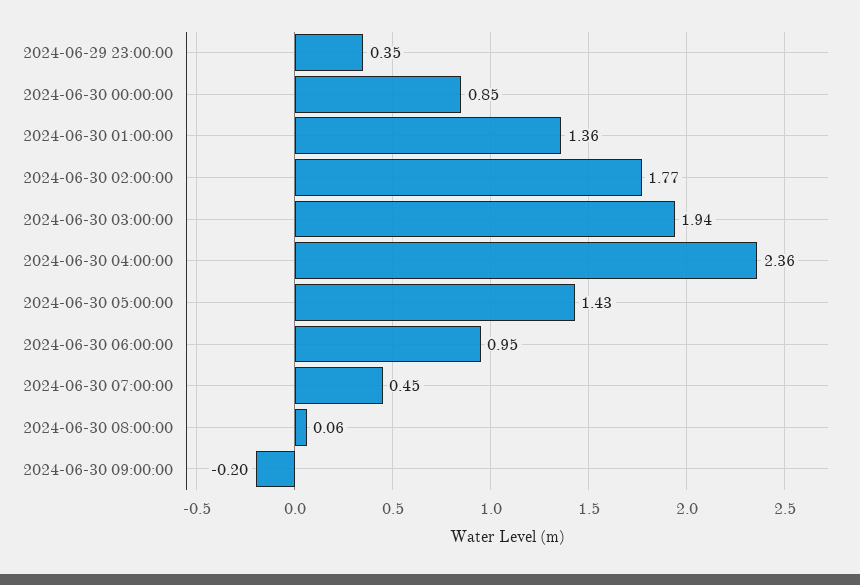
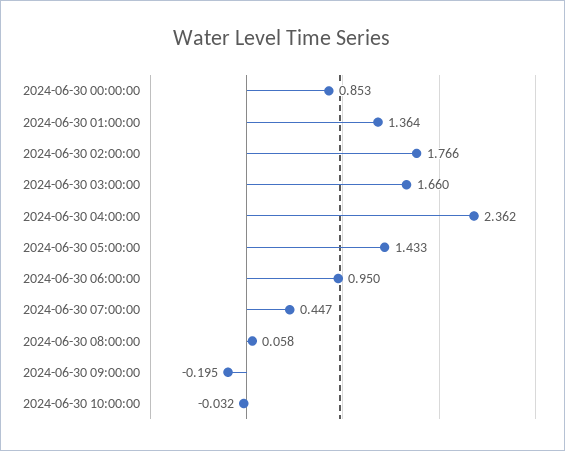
2024-06-29 23:00:00: 0.35 -> none
2024-06-30 03:00:00: 1.94 -> 1.66
2024-06-30 10:00:00: none -> -0.032

